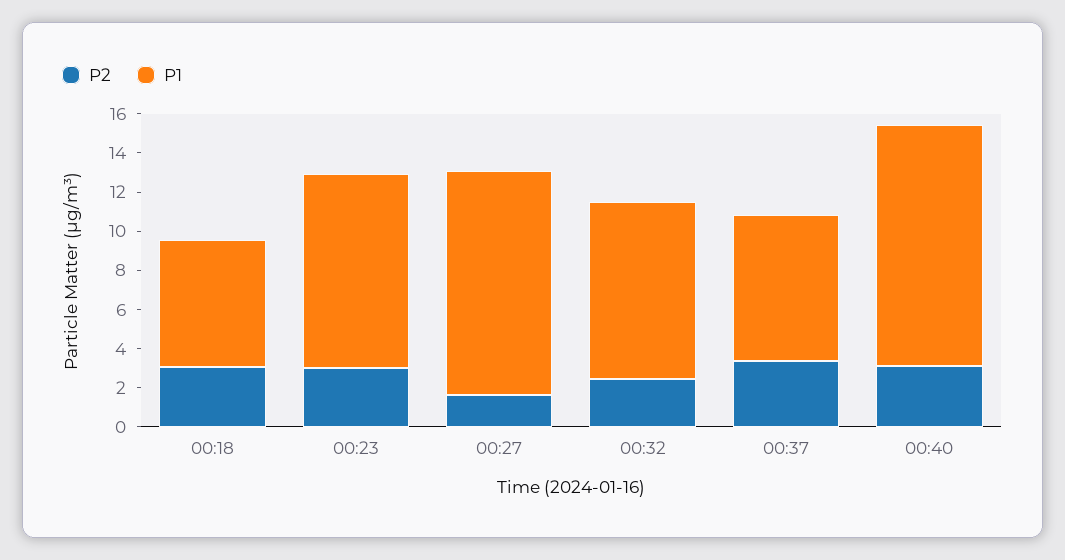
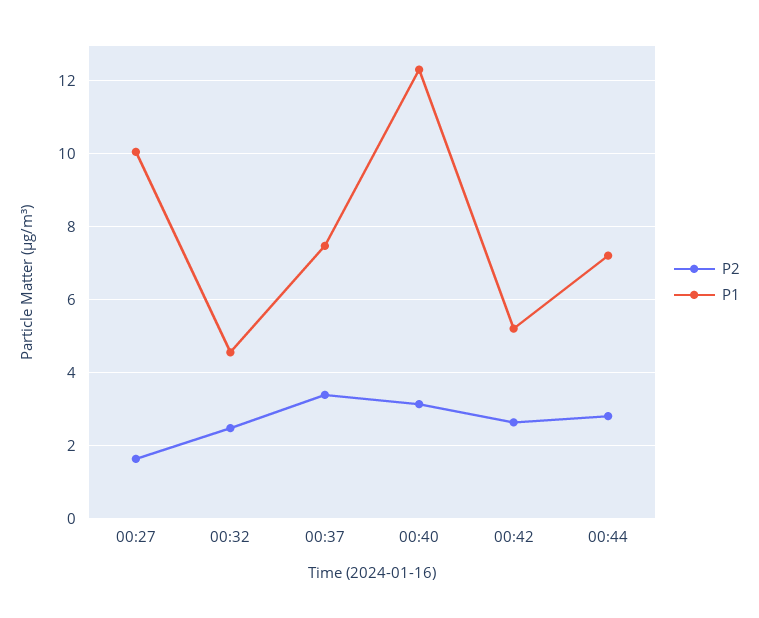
P2, 00:18: 3 -> none
P1, 00:18: 6.5 -> none
P2, 00:23: 3 -> none
P1, 00:23: 10 -> none
P1, 00:27: 11.5 -> 10
P1, 00:32: 9 -> 4.6
P2, 00:42: none -> 2.6
P1, 00:42: none -> 5.2
P2, 00:44: none -> 2.8
P1, 00:44: none -> 7.2

